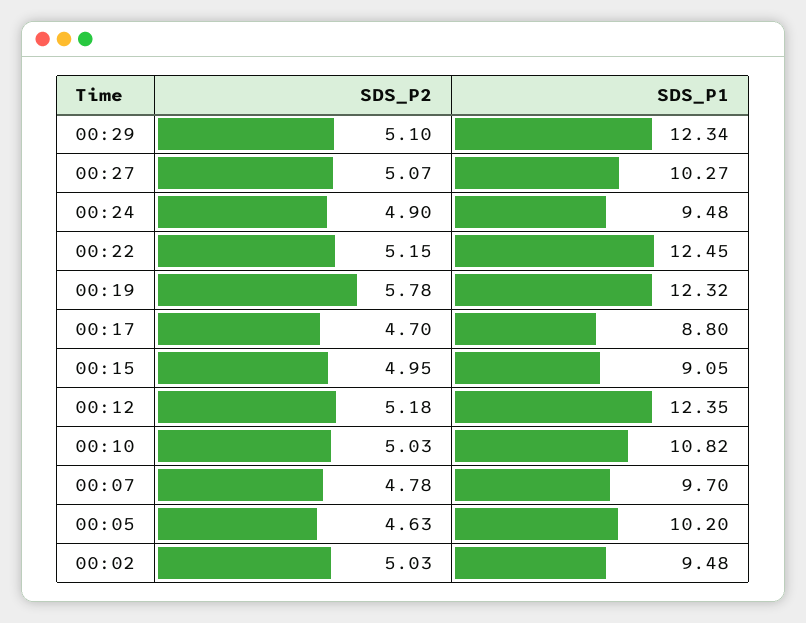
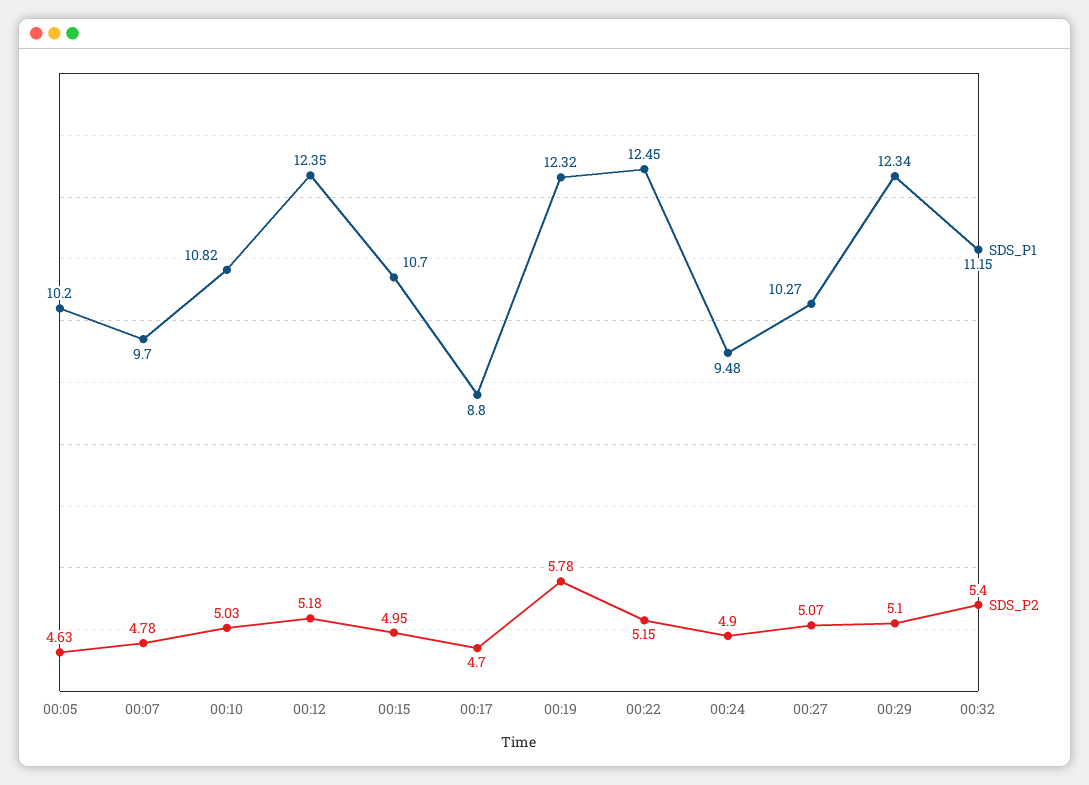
SDS_P1, 00:15: 9.05 -> 10.7
SDS_P2, 00:02: 5.03 -> none
SDS_P1, 00:02: 9.48 -> none
SDS_P1, 00:32: none -> 11.15
SDS_P2, 00:32: none -> 5.4

